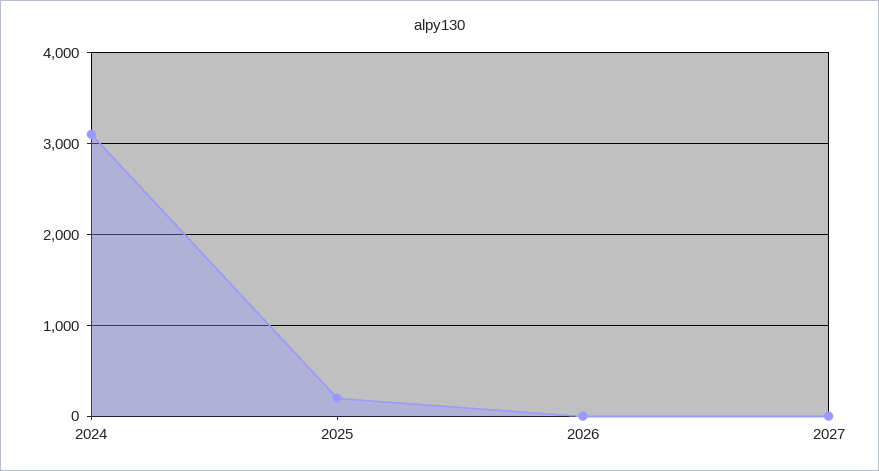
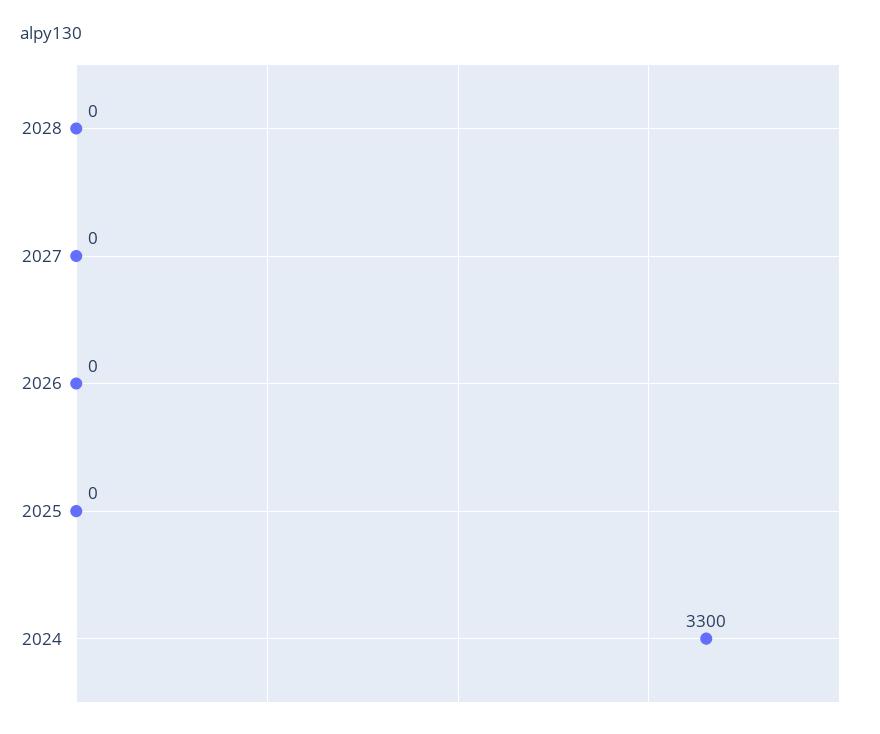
2024: 3100 -> 3300
2025: 200 -> 0
2028: none -> 0

